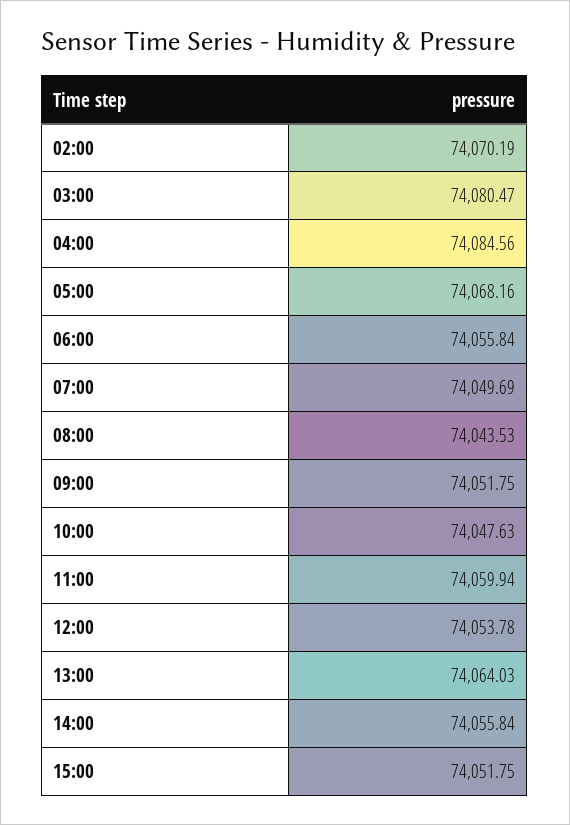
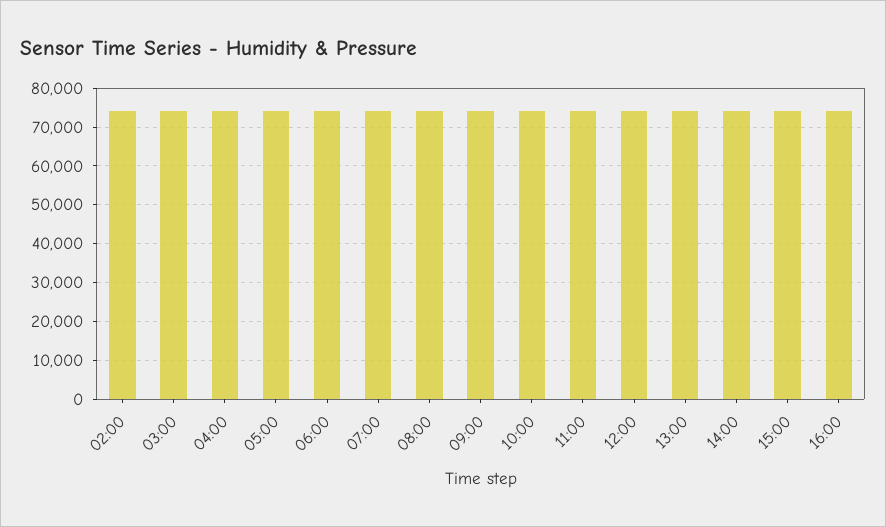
16:00: none -> 74000

